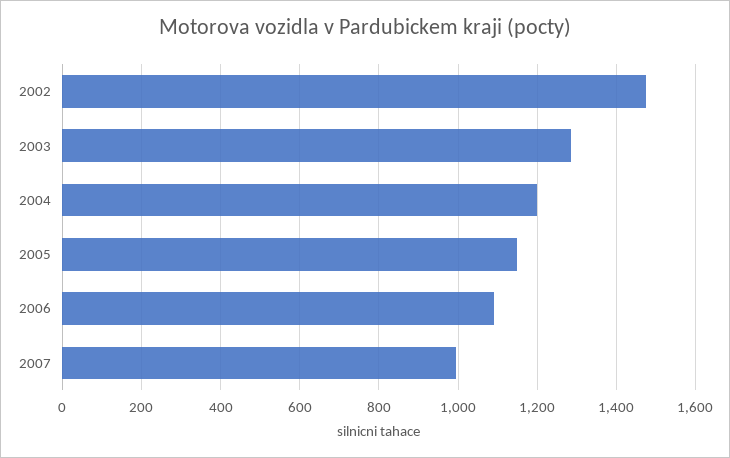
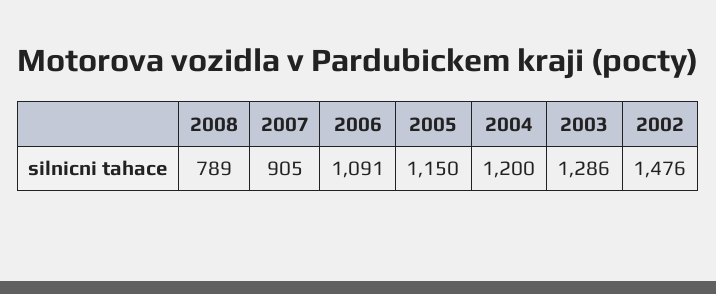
2007: 1000 -> 905
2008: none -> 789

